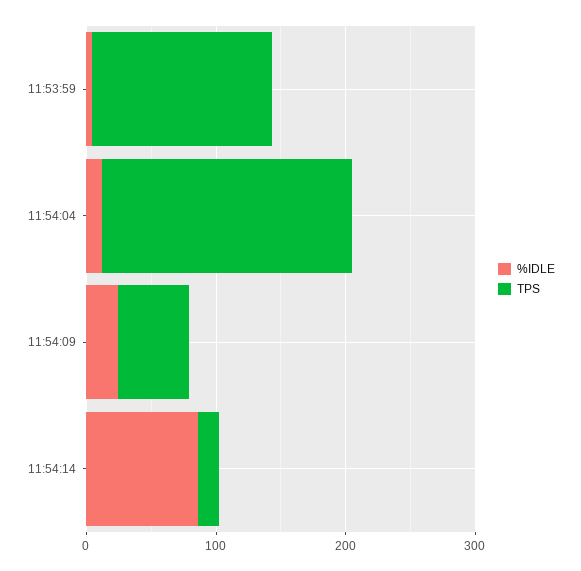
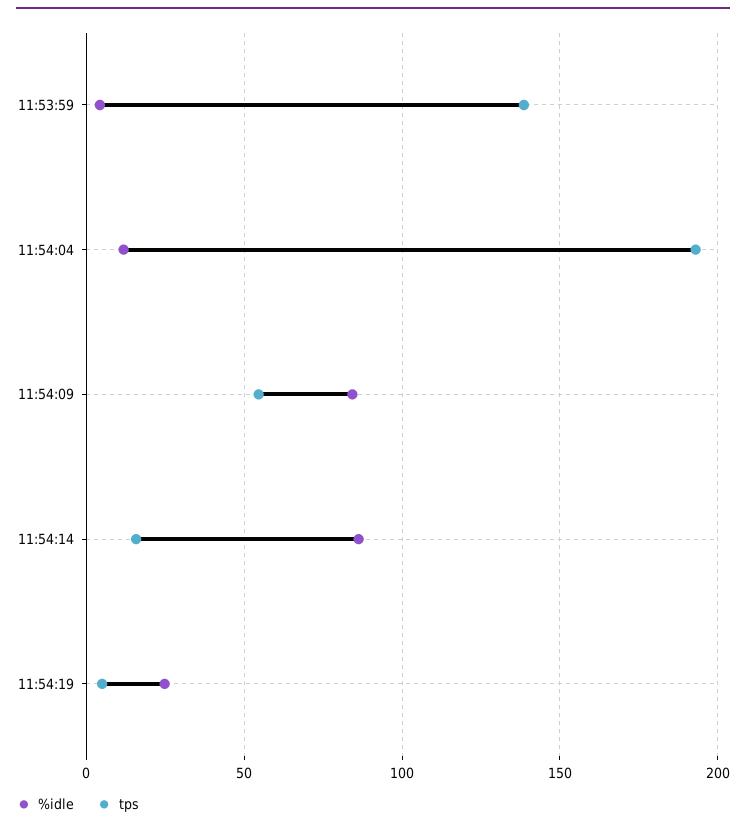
%IDLE, 11:54:09: 20 -> 85
%IDLE, 11:54:19: none -> 25
TPS, 11:54:19: none -> 5

